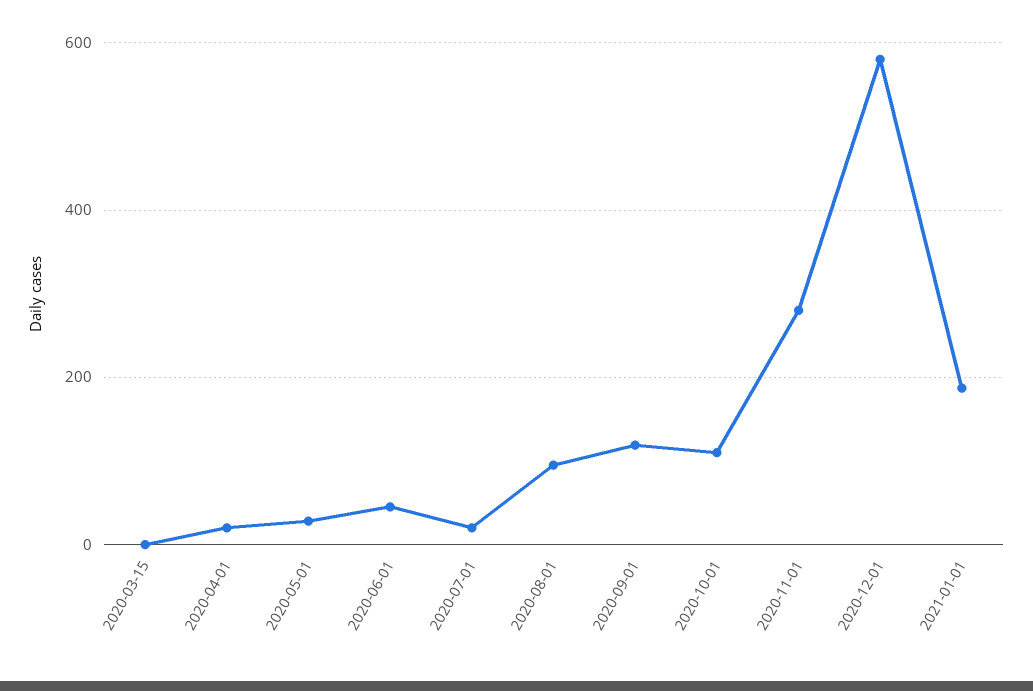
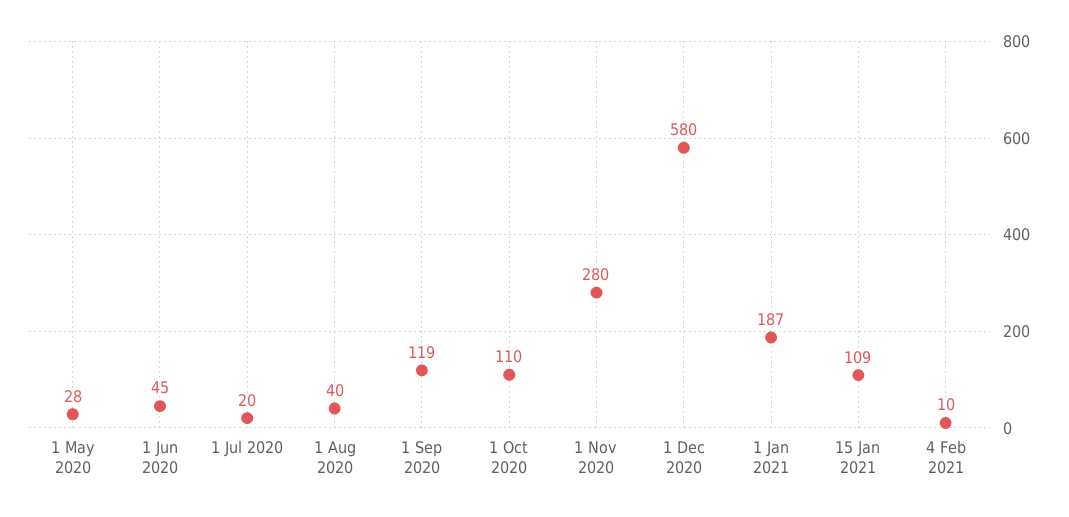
2020-03-15: 0 -> none
2020-04-01: 20 -> none
2020-08-01: 100 -> 40
15 Jan 2021: none -> 109
4 Feb 2021: none -> 10

